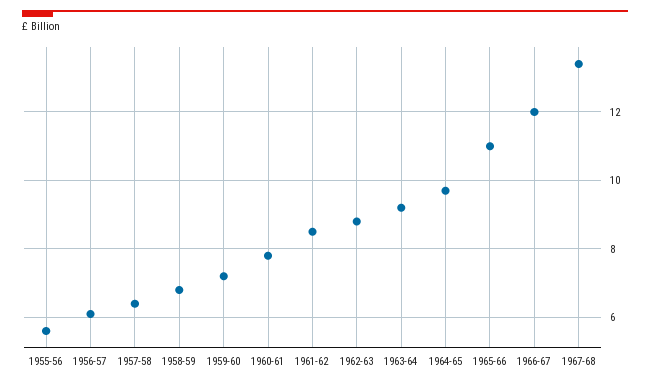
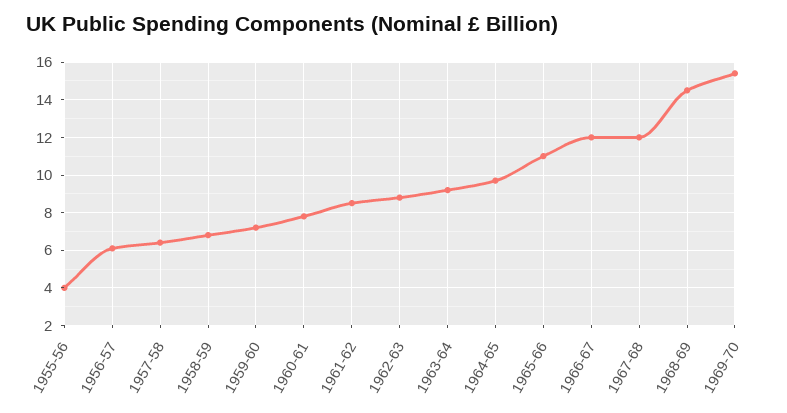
1955-56: 5.5 -> 4
1967-68: 13.5 -> 12
1968-69: none -> 14.5
1969-70: none -> 15.5

